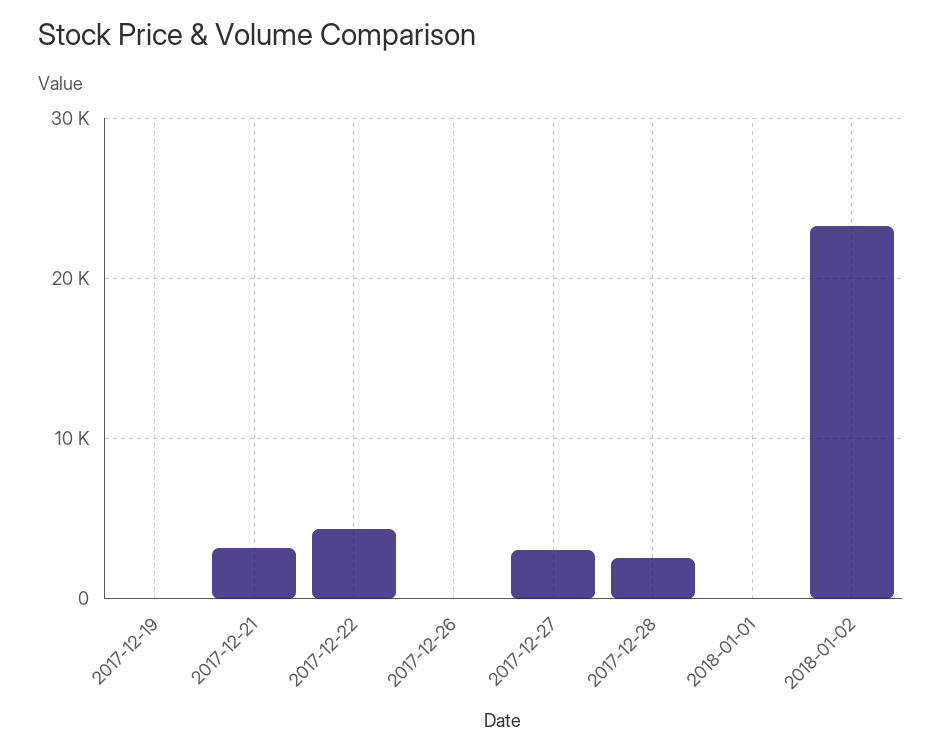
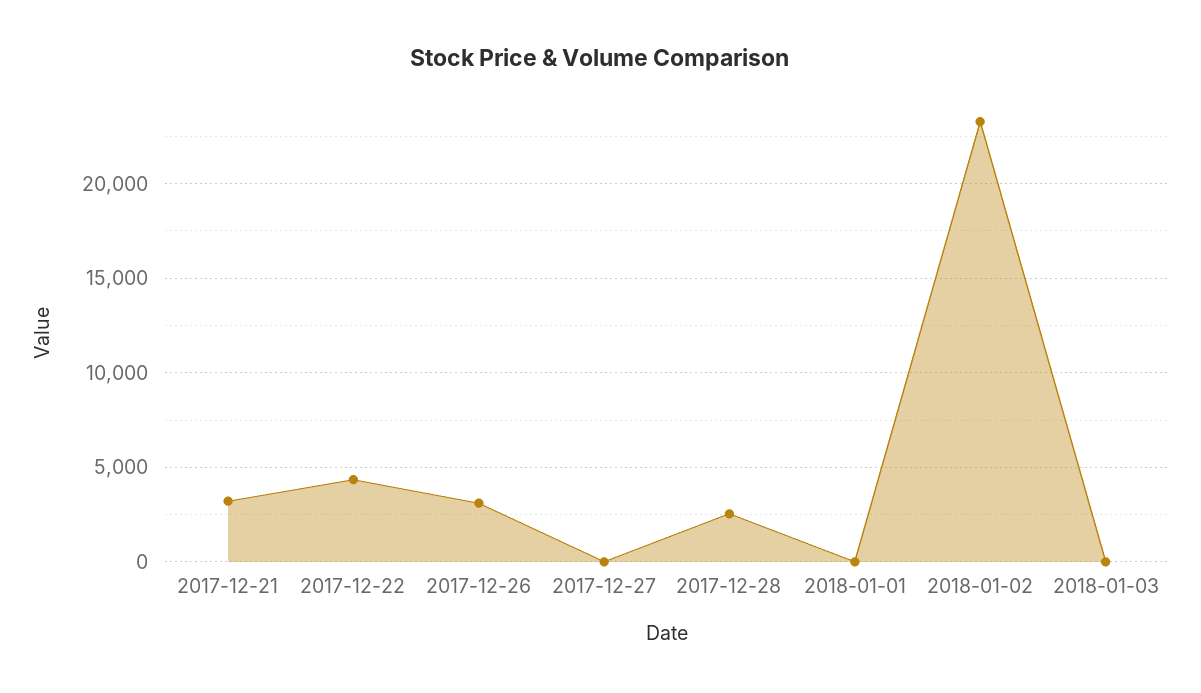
2017-12-19: 0 -> none
2017-12-26: 0 -> 3000
2017-12-27: 3000 -> 0
2018-01-03: none -> 0

